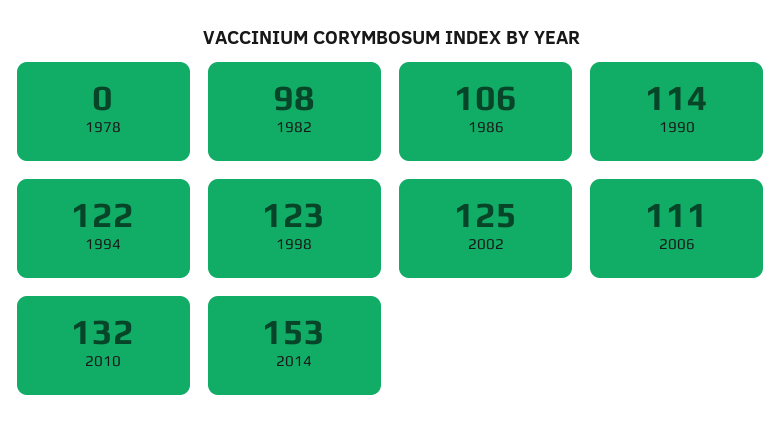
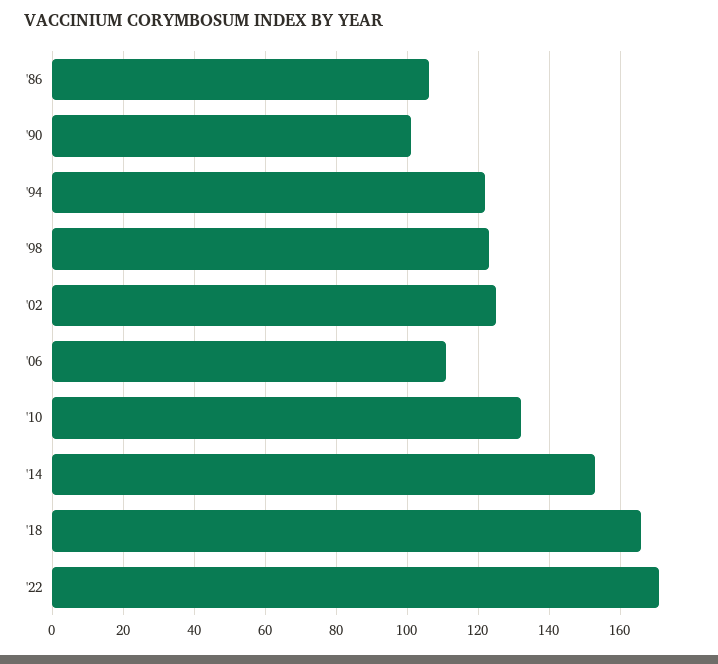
1978: 0 -> none
1982: 98 -> none
1990: 114 -> 100
'18: none -> 165
'22: none -> 170

